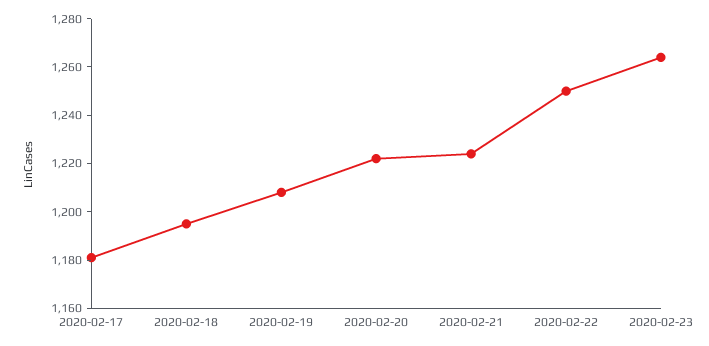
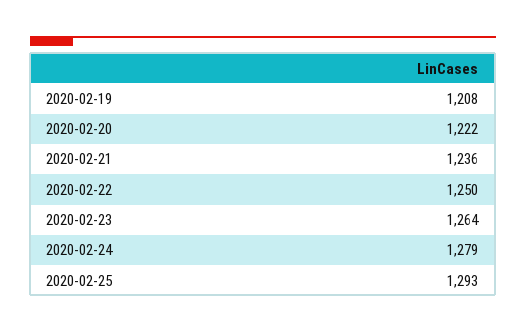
2020-02-17: 1180 -> none
2020-02-18: 1195 -> none
2020-02-21: 1225 -> 1236
2020-02-24: none -> 1279
2020-02-25: none -> 1293

